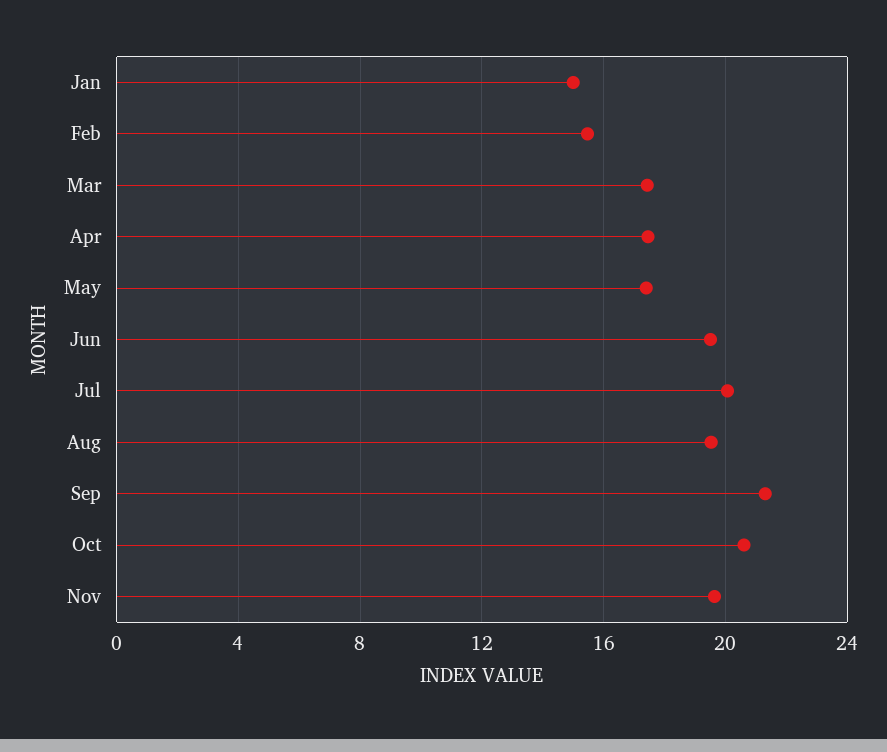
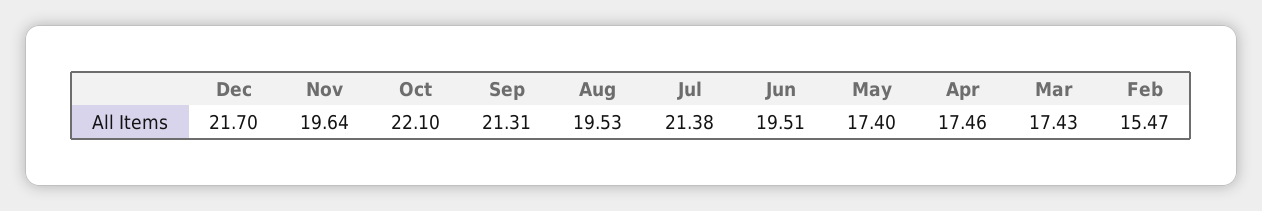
Jan: 15 -> none
Jul: 20 -> 21.38
Oct: 20.5 -> 22.1
Dec: none -> 21.7

